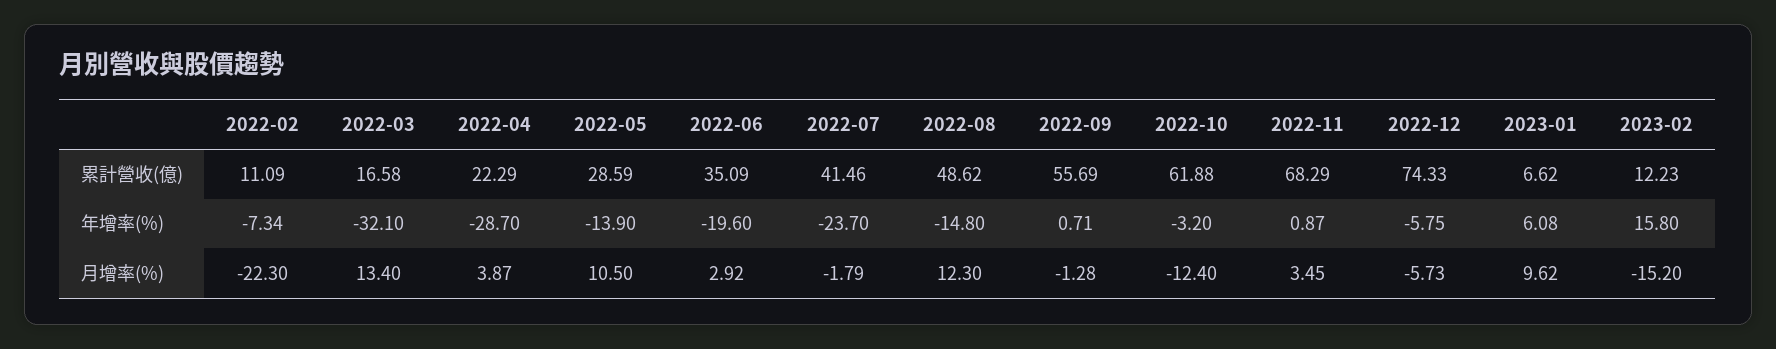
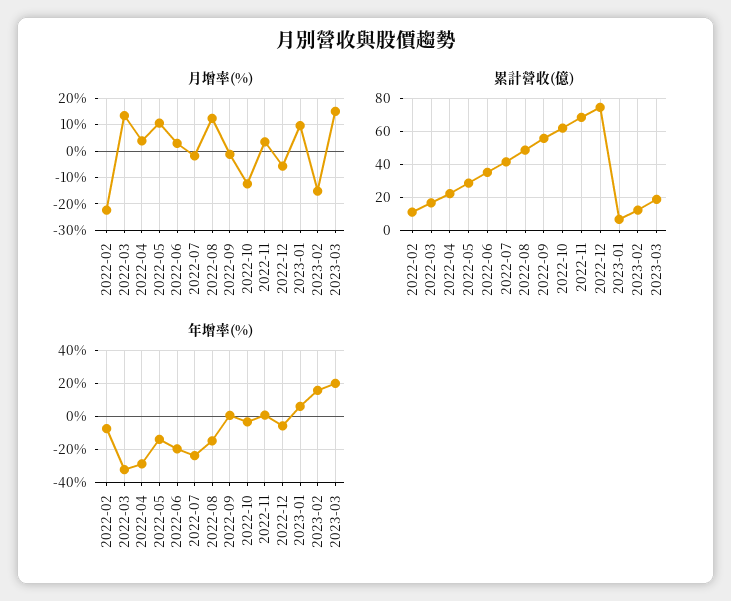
月增率(%), 2023-03: none -> 15
累計營收(億), 2023-03: none -> 20
年增率(%), 2023-03: none -> 20

